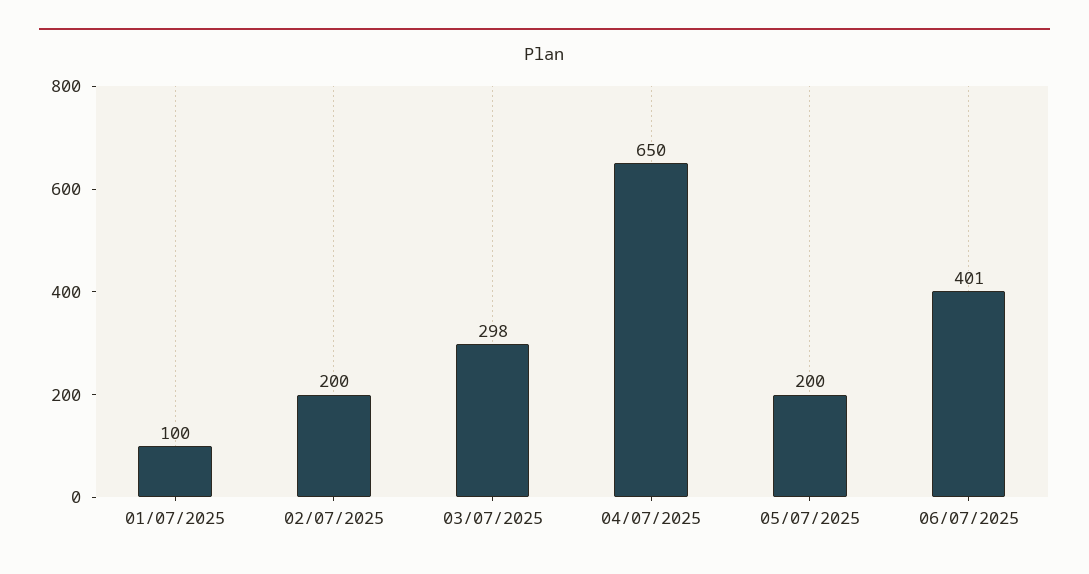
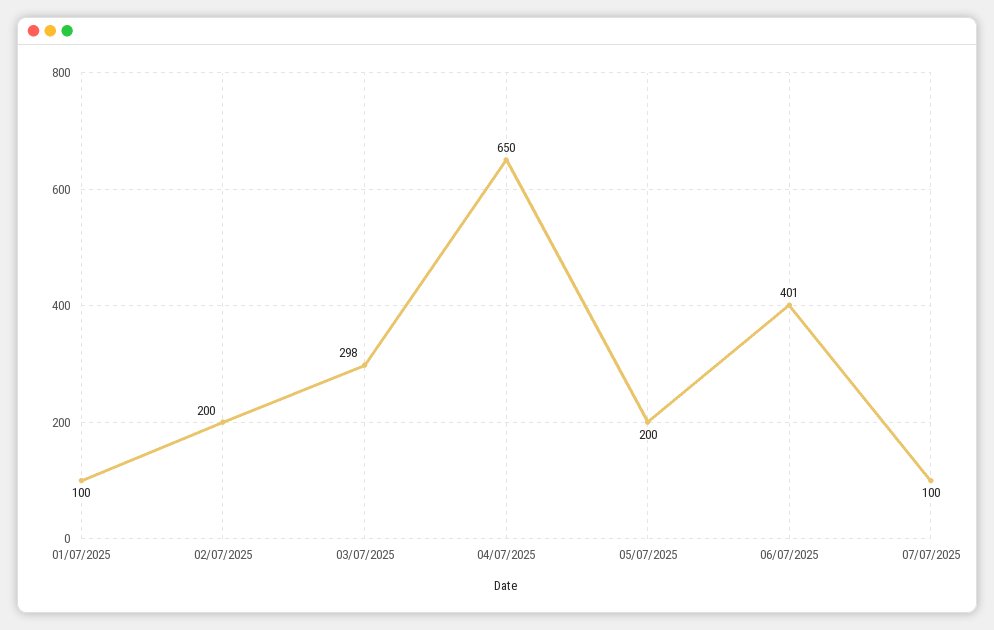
07/07/2025: none -> 100

